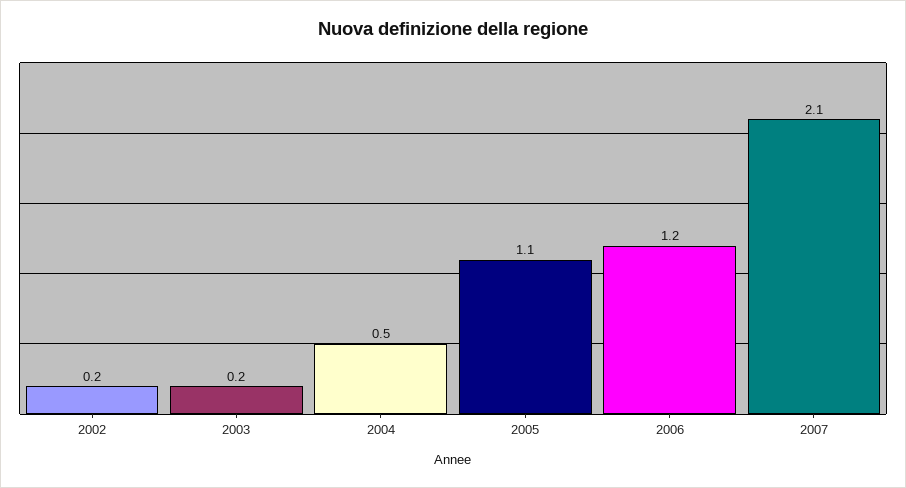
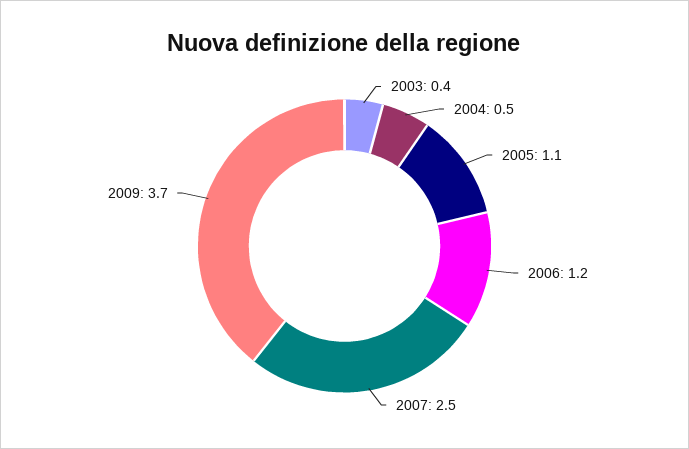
2002: 0.2 -> none
2003: 0.2 -> 0.4
2007: 2.1 -> 2.5
2009: none -> 3.7

